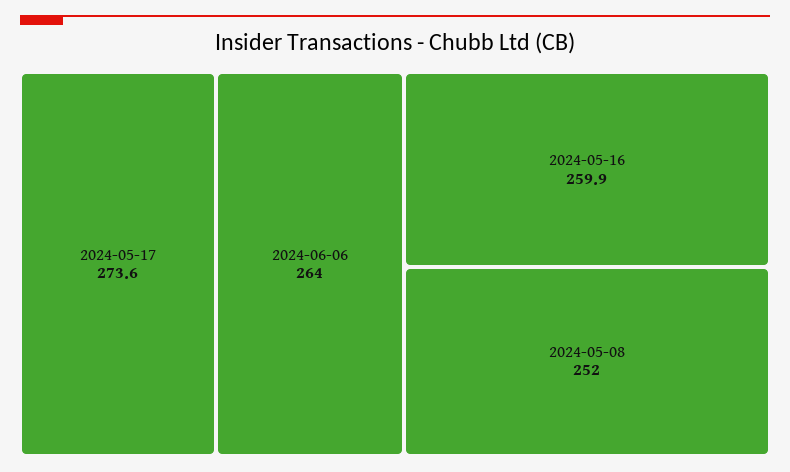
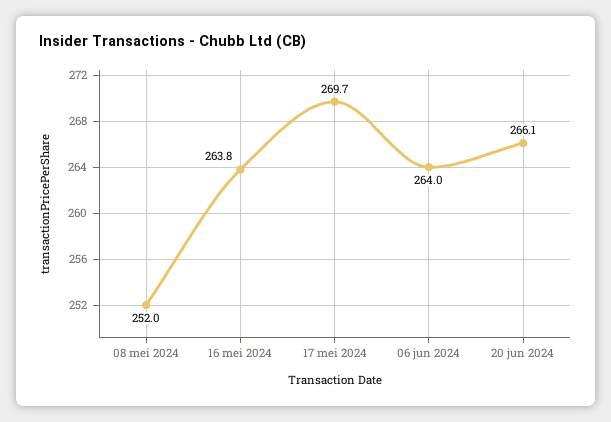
2024-05-17: 273.6 -> 269.7
2024-05-16: 259.9 -> 263.8
20 jun 2024: none -> 266.1

